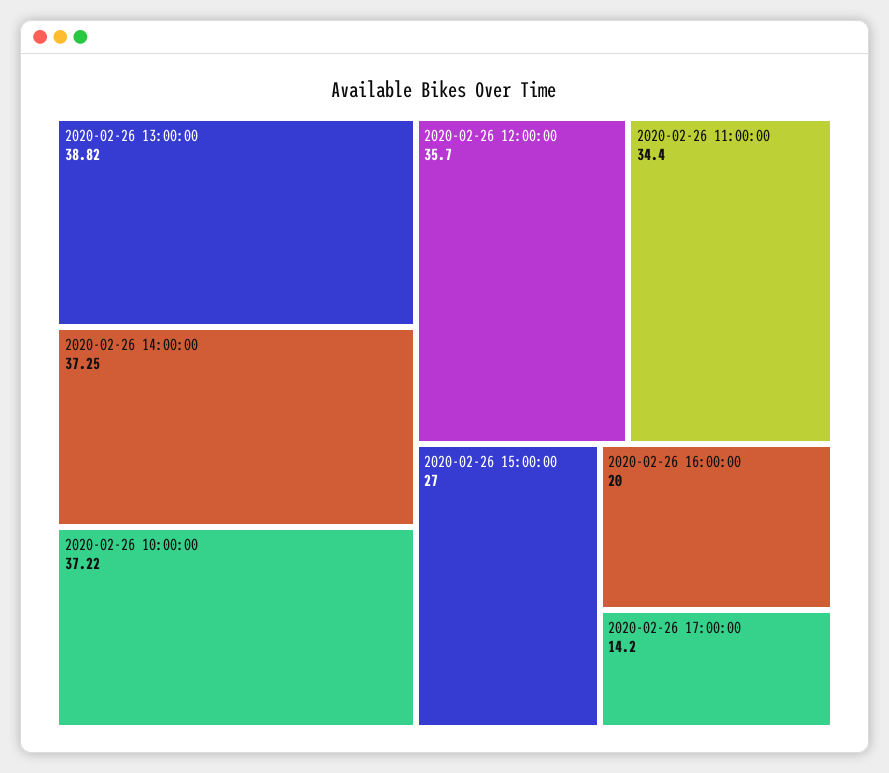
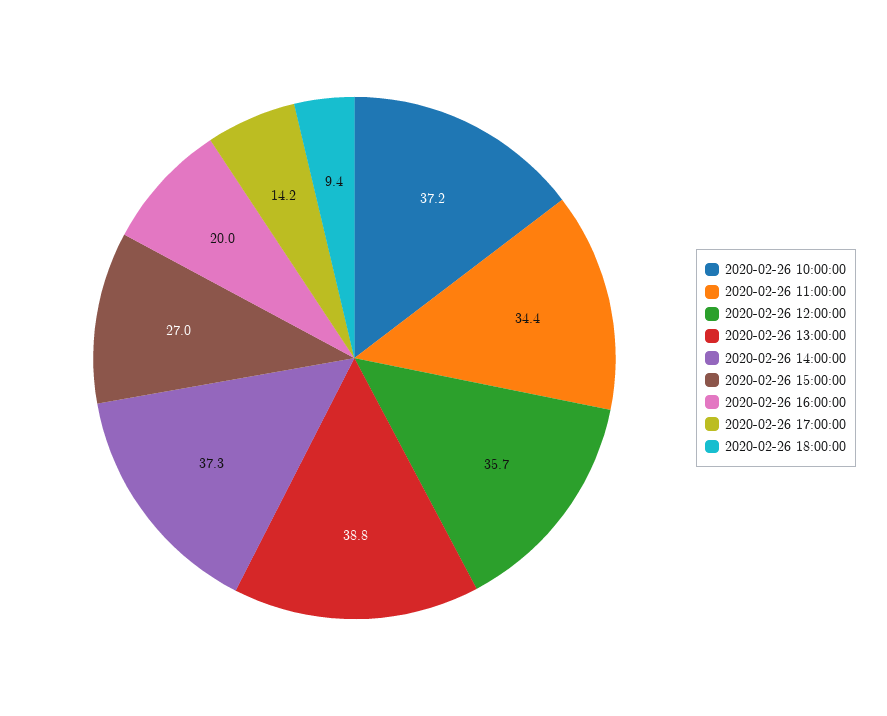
2020-02-26 18:00:00: none -> 9.4

